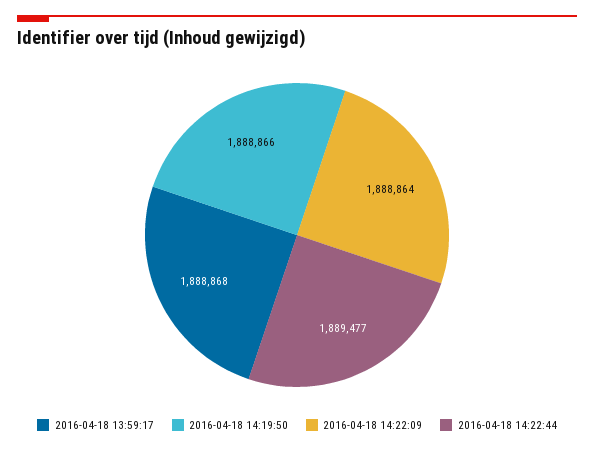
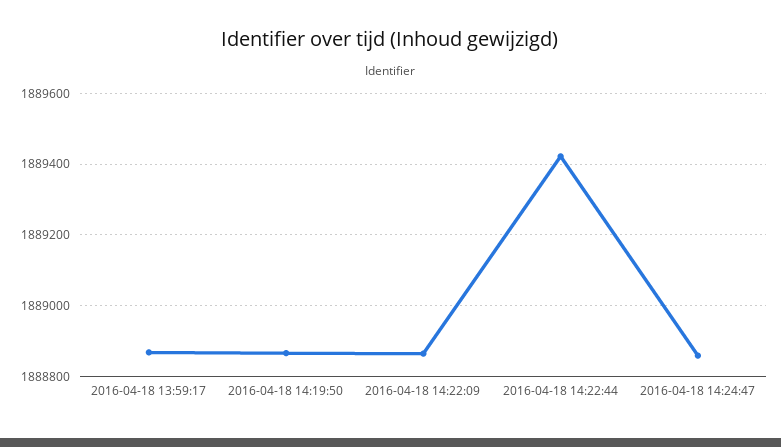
2016-04-18 14:22:44: 1889477 -> 1889420
2016-04-18 14:24:47: none -> 1888860

